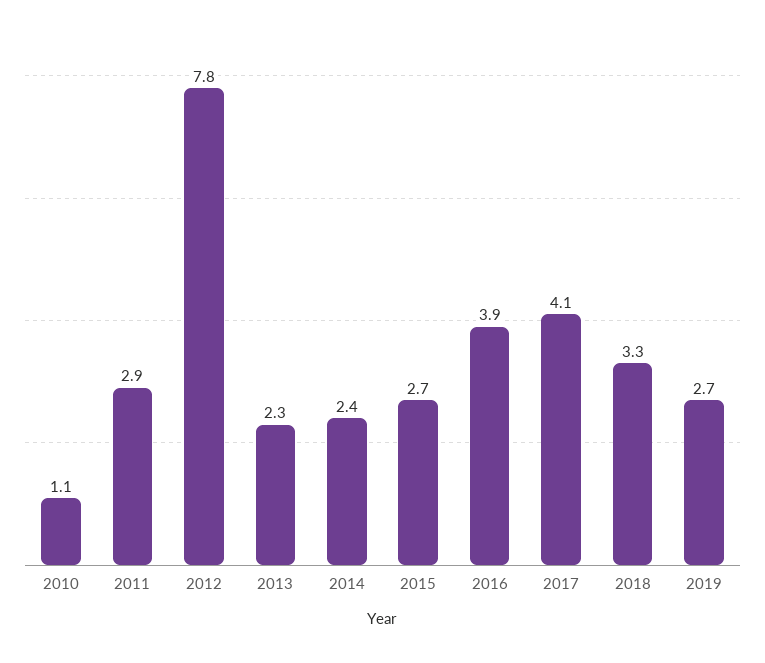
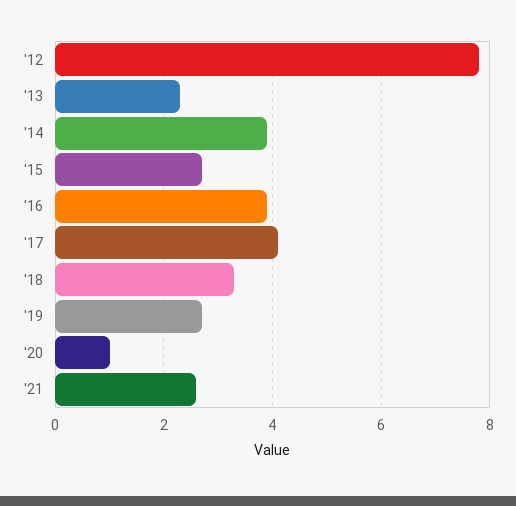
2010: 1.1 -> none
2011: 2.9 -> none
2014: 2.4 -> 4
'20: none -> 1
'21: none -> 2.5

